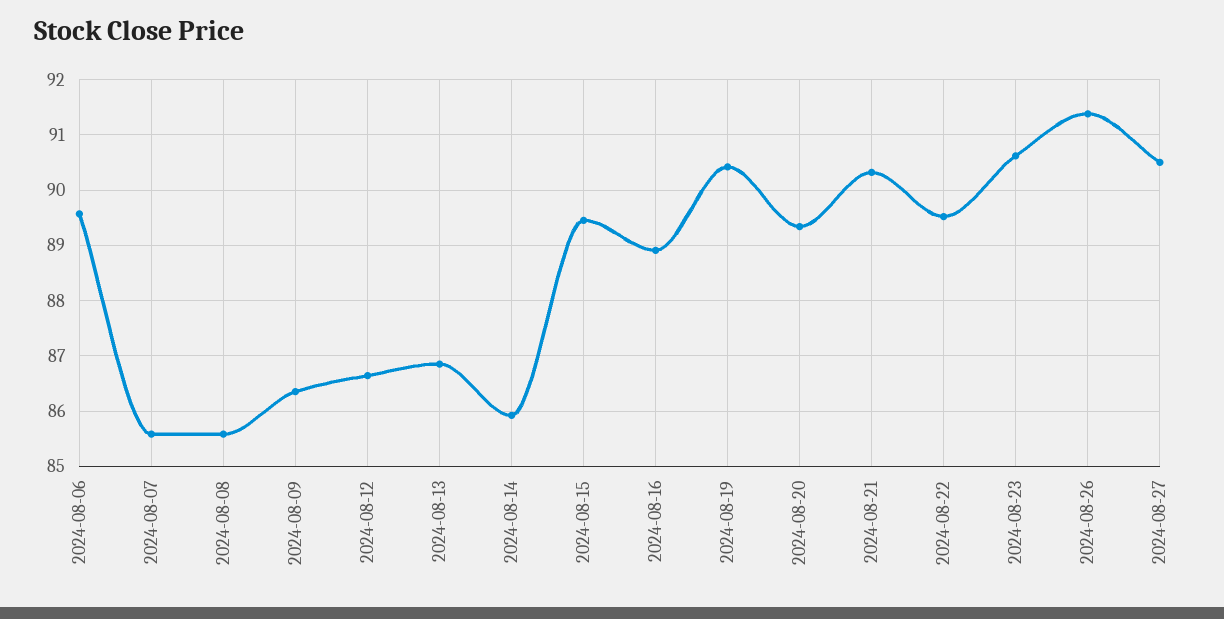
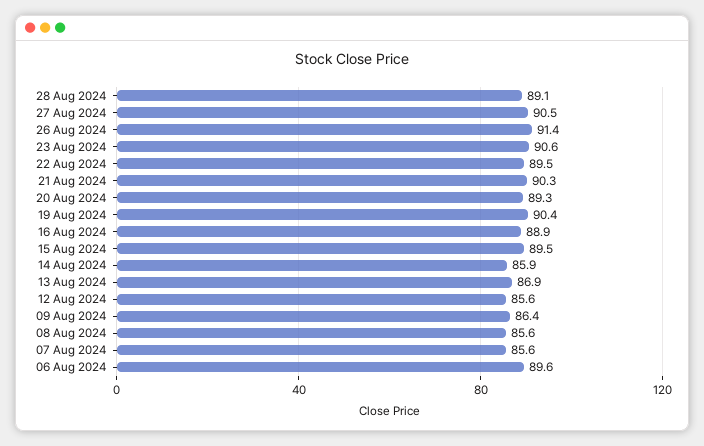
2024-08-12: 86.6 -> 85.6
28 Aug 2024: none -> 89.1

